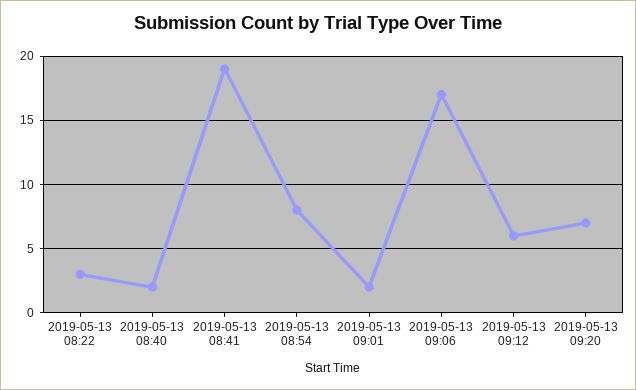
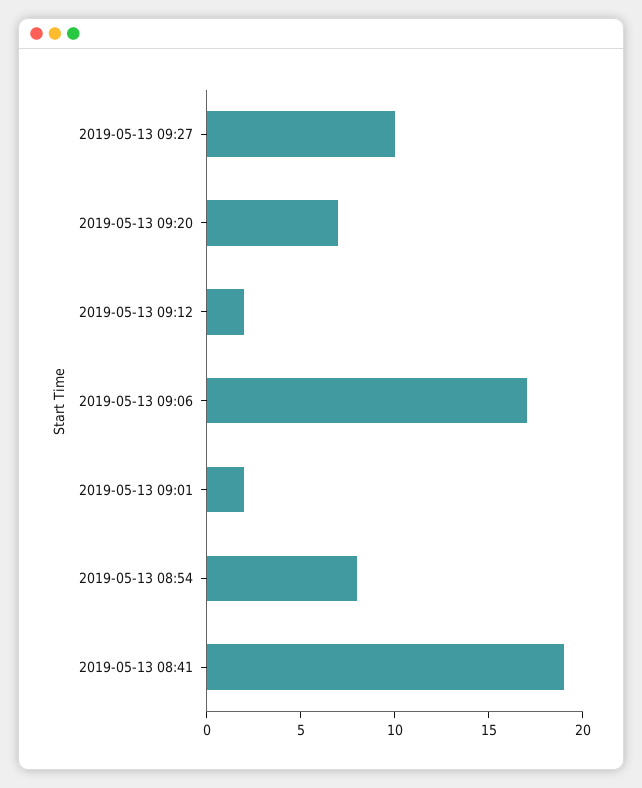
2019-05-13 08:22: 3 -> none
2019-05-13 08:40: 2 -> none
2019-05-13 09:12: 6 -> 2
2019-05-13 09:27: none -> 10

